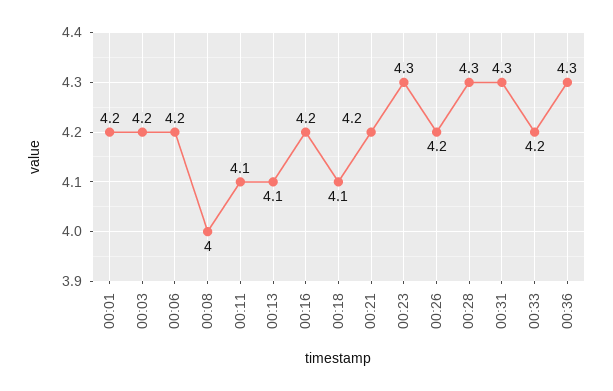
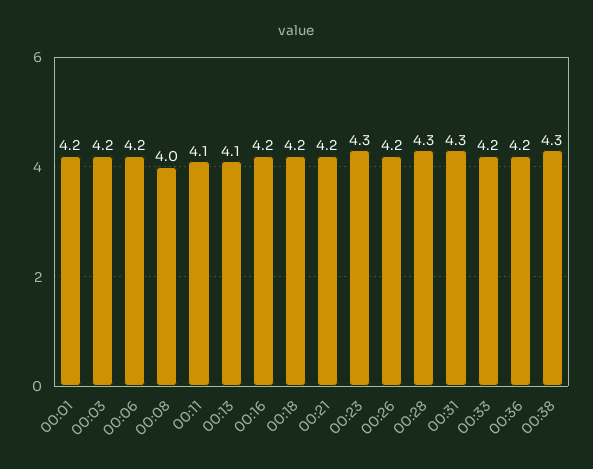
00:18: 4.1 -> 4.2
00:36: 4.3 -> 4.2
00:38: none -> 4.3

